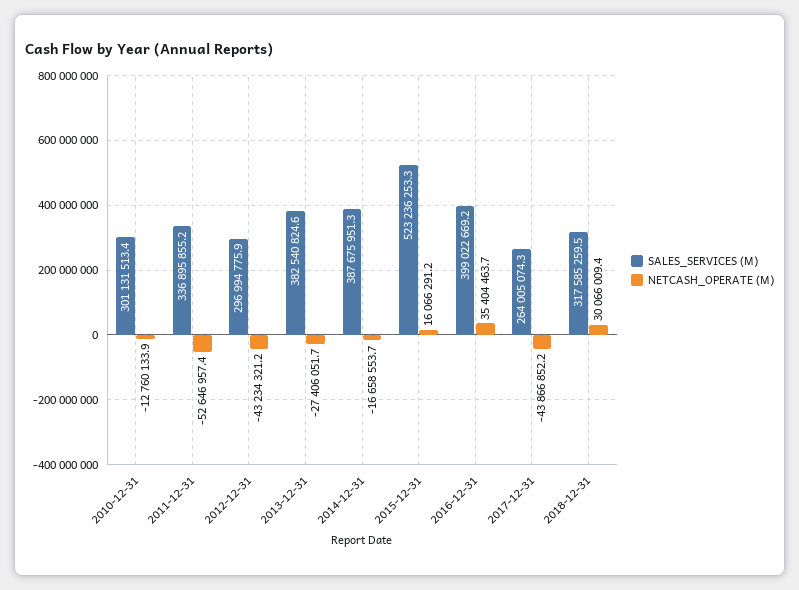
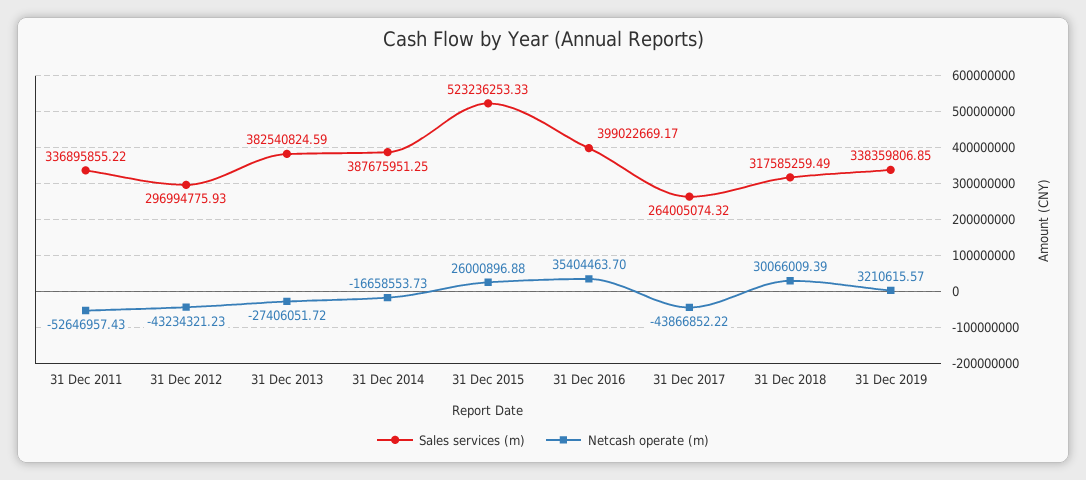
SALES_SERVICES (M), 2010-12-31: 301131513.4 -> none
NETCASH_OPERATE (M), 2010-12-31: -12760133.9 -> none
NETCASH_OPERATE (M), 2015-12-31: 16066291.2 -> 26000896.88
SALES_SERVICES (M), 31 Dec 2019: none -> 338359806.85
NETCASH_OPERATE (M), 31 Dec 2019: none -> 3210615.57

